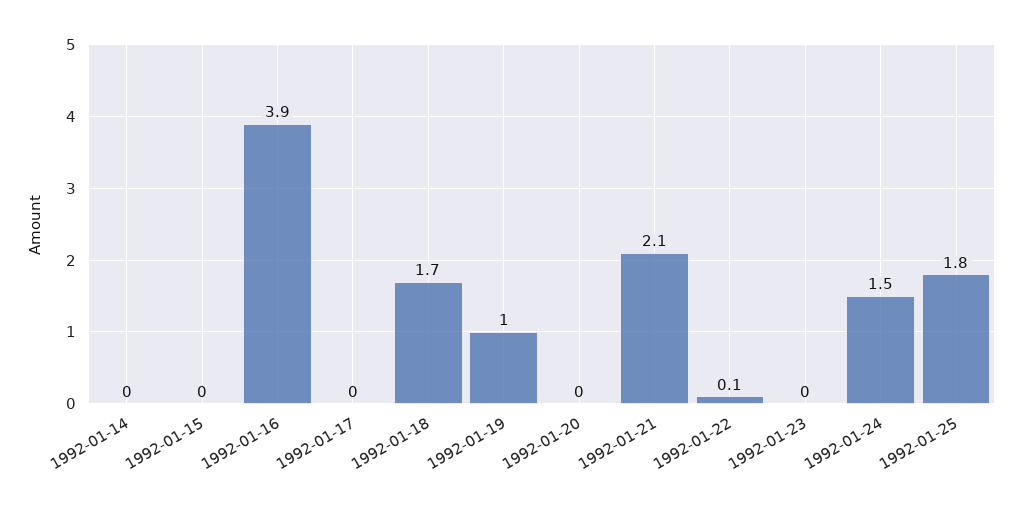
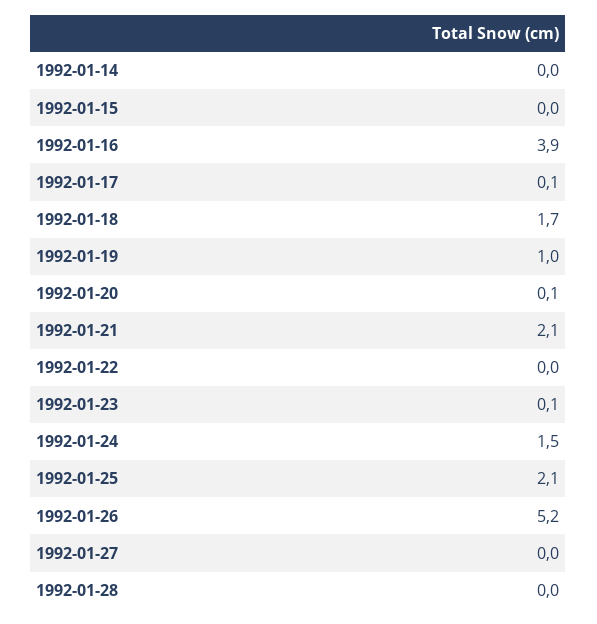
1992-01-17: 0 -> 0.1
1992-01-20: 0 -> 0.1
1992-01-22: 0.1 -> 0
1992-01-23: 0 -> 0.1
1992-01-25: 1.8 -> 2.1
1992-01-26: none -> 5.2
1992-01-27: none -> 0
1992-01-28: none -> 0

